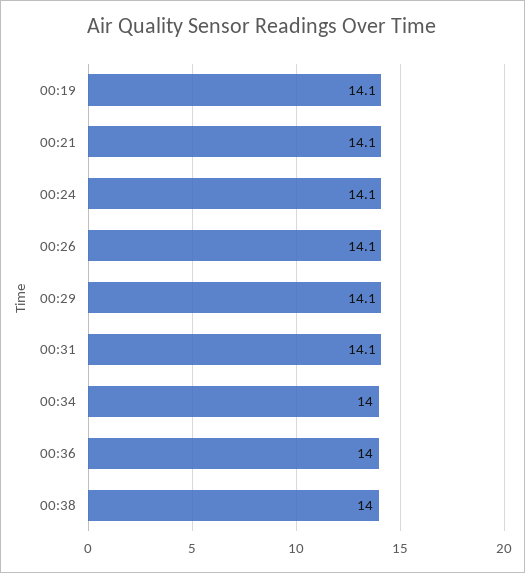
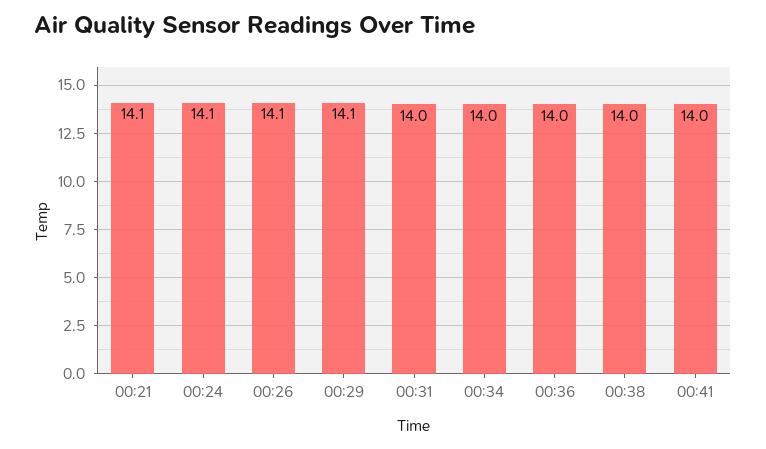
00:19: 14.1 -> none
00:31: 14.1 -> 14
00:41: none -> 14

